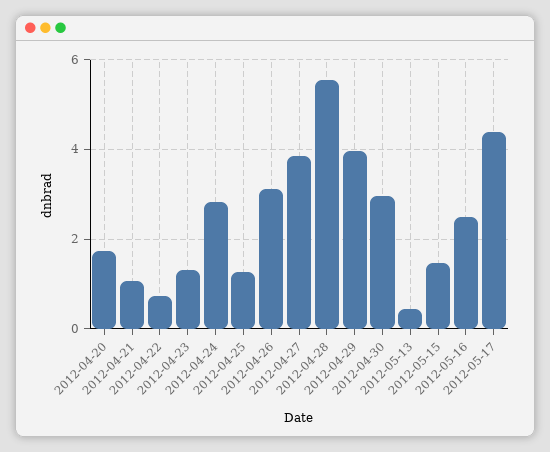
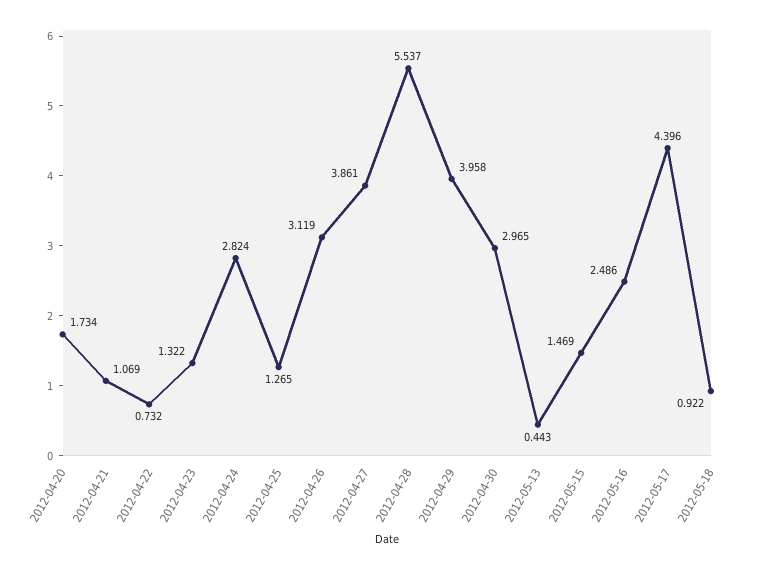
2012-05-18: none -> 0.922

